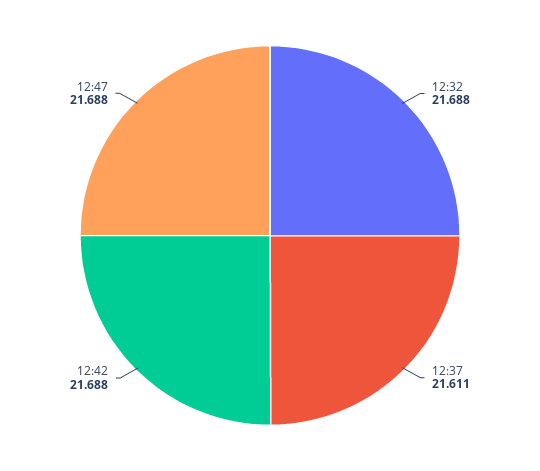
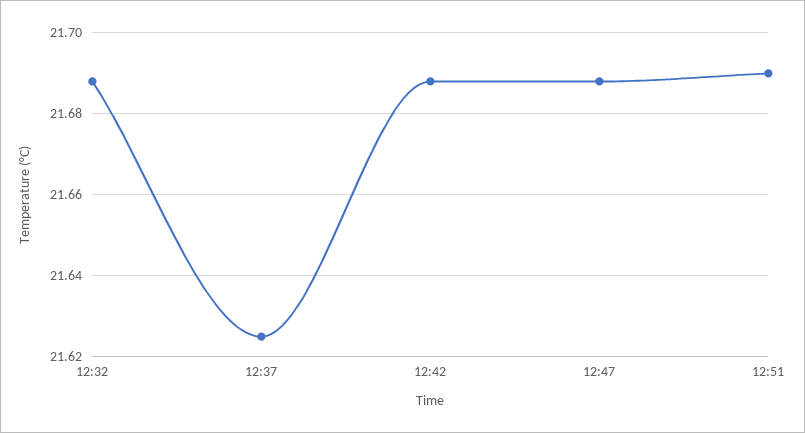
12:37: 21.611 -> 21.625
12:51: none -> 21.69

